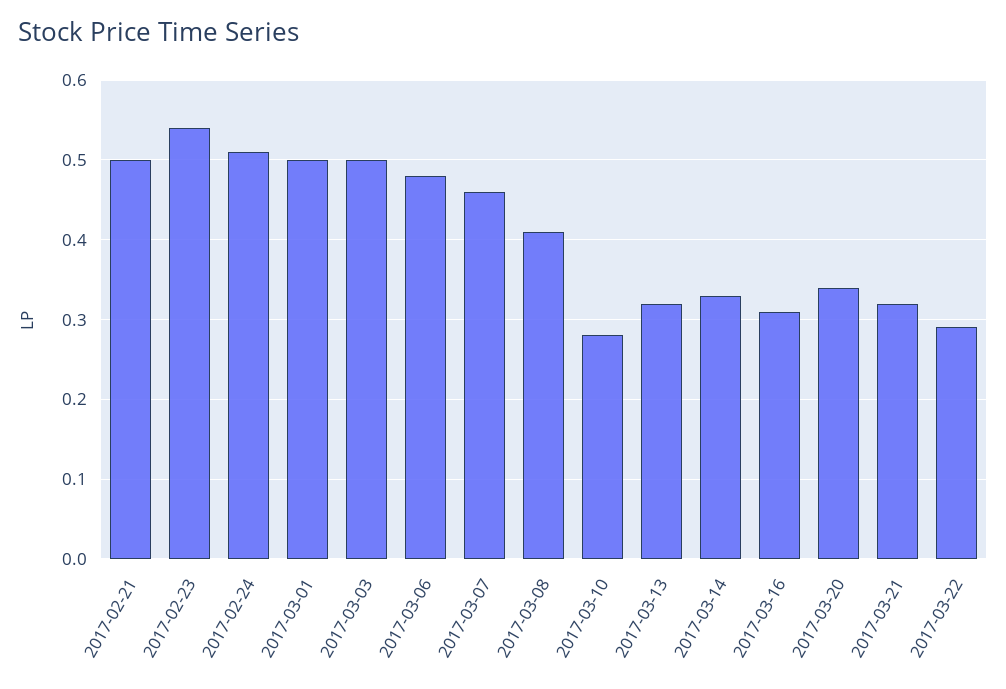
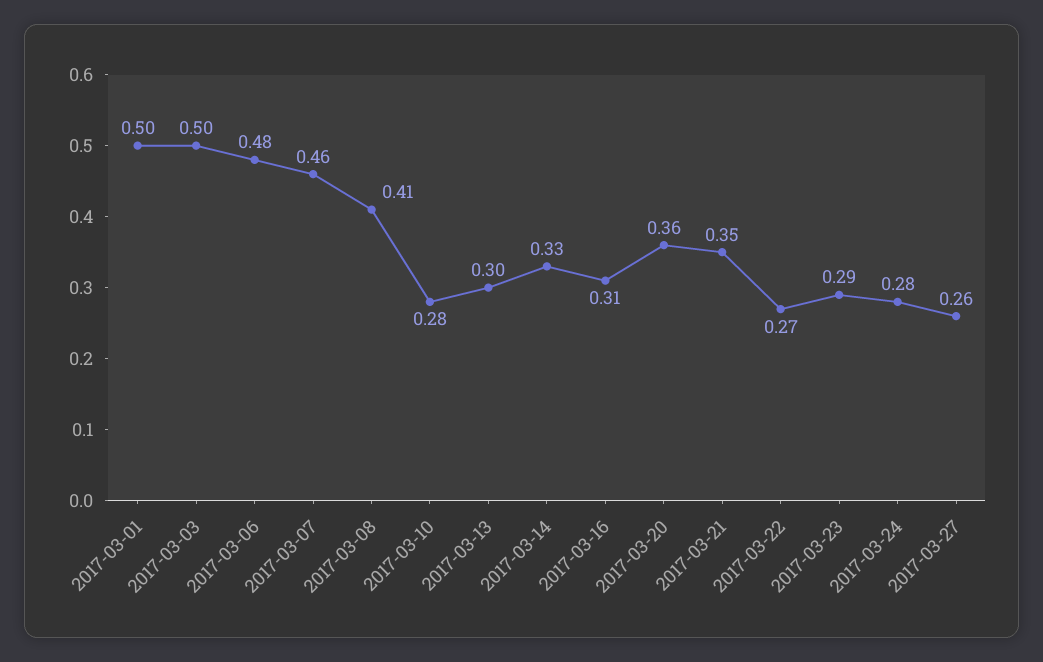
2017-02-21: 0.5 -> none
2017-02-23: 0.54 -> none
2017-02-24: 0.51 -> none
2017-03-13: 0.32 -> 0.3
2017-03-20: 0.34 -> 0.36
2017-03-21: 0.32 -> 0.35
2017-03-22: 0.29 -> 0.27
2017-03-23: none -> 0.29
2017-03-24: none -> 0.28
2017-03-27: none -> 0.26

